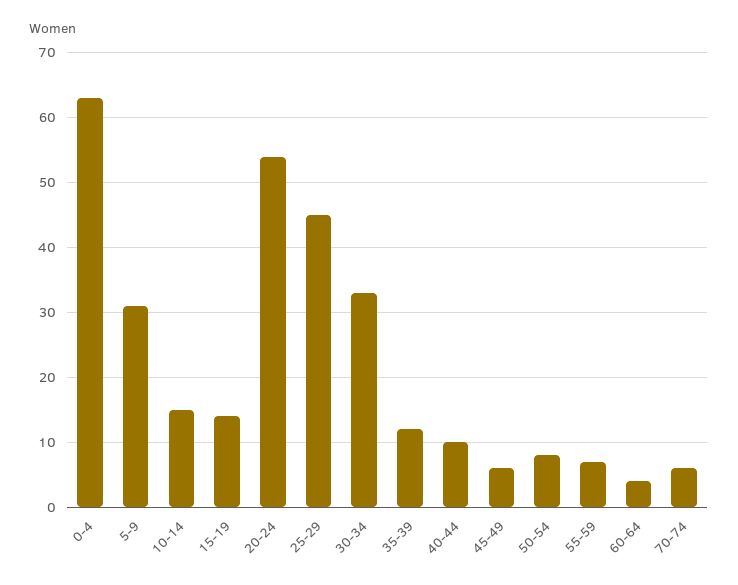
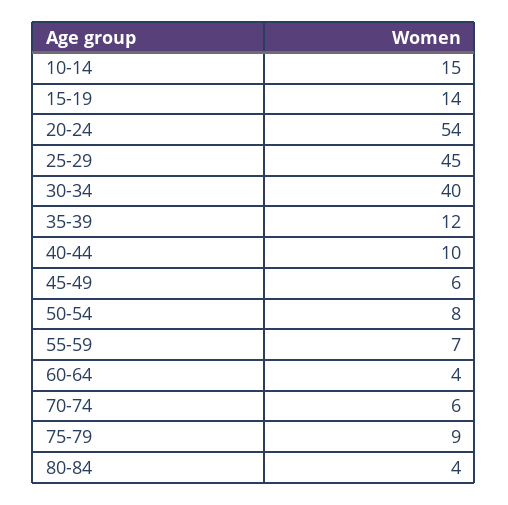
0-4: 63 -> none
5-9: 31 -> none
30-34: 33 -> 40
75-79: none -> 9
80-84: none -> 4

